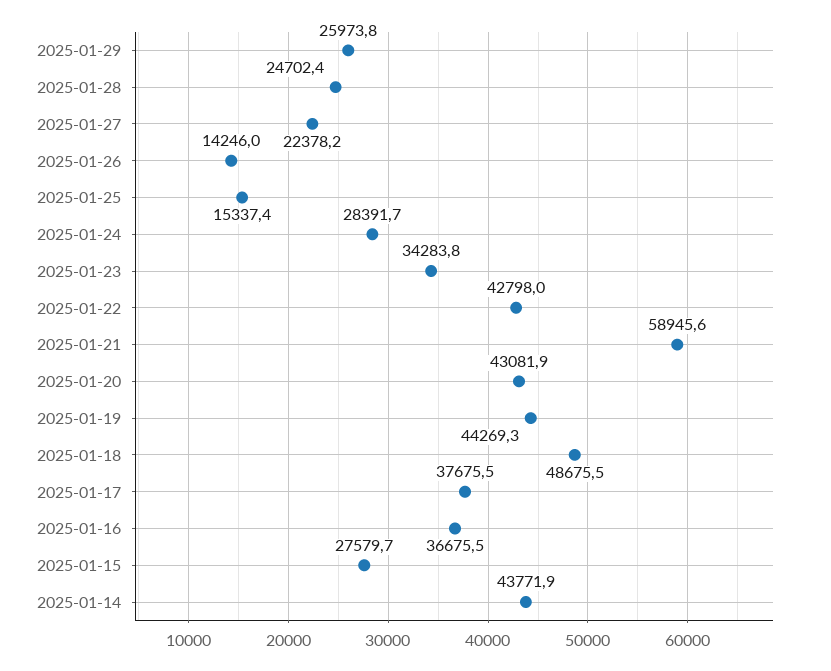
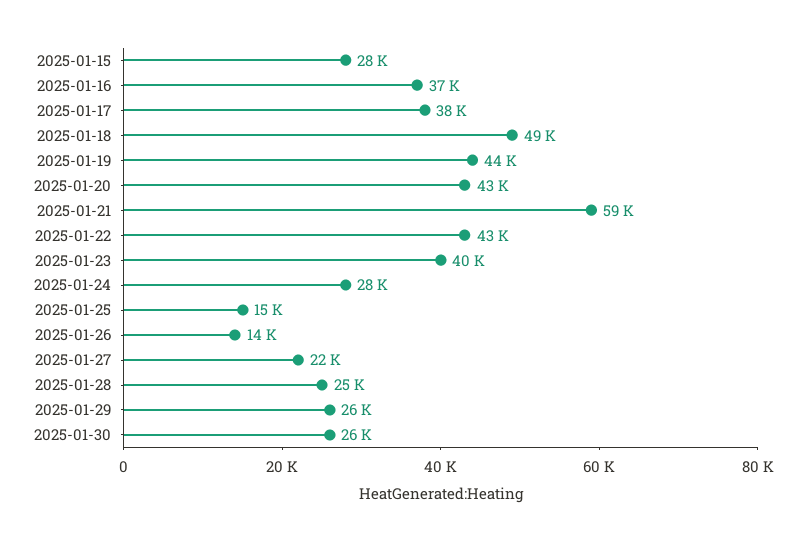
2025-01-23: 34283.8 -> 40000
2025-01-14: 43771.9 -> none
2025-01-30: none -> 26000

